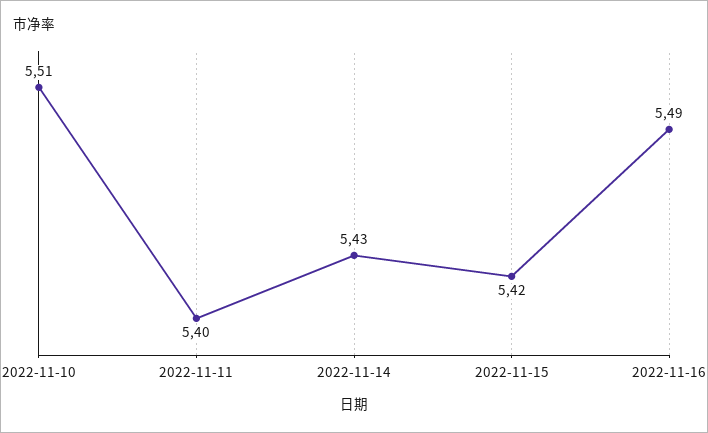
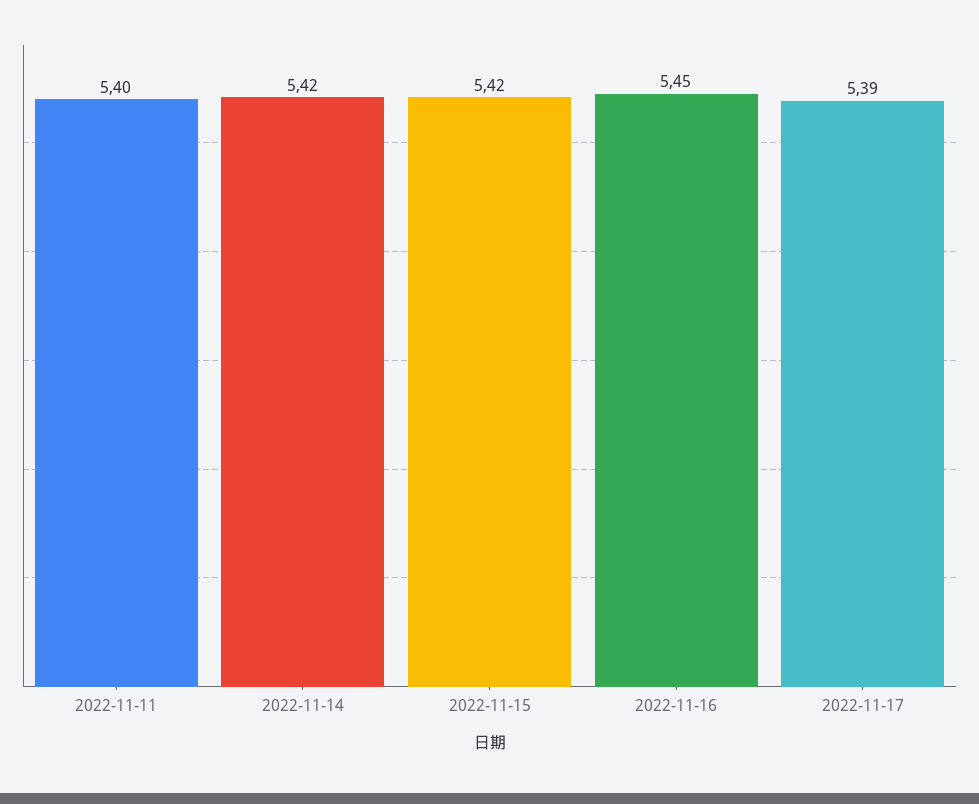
2022-11-10: 5.51 -> none
2022-11-14: 5.43 -> 5.42
2022-11-16: 5.49 -> 5.45
2022-11-17: none -> 5.39

